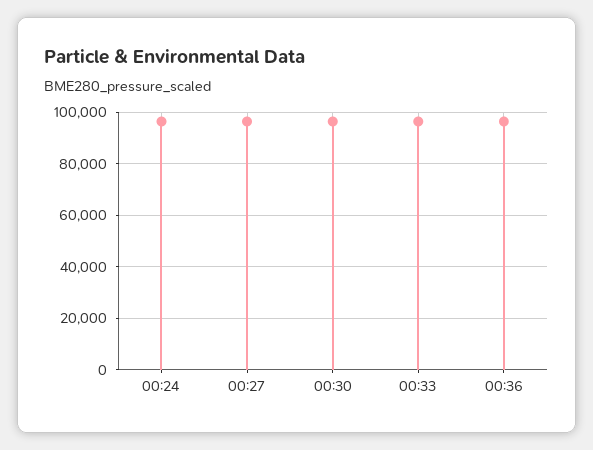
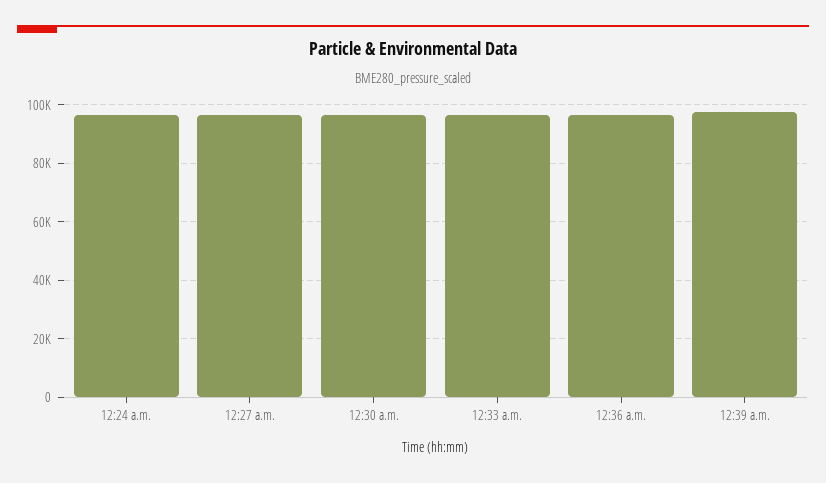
12:39 a.m.: none -> 97500

